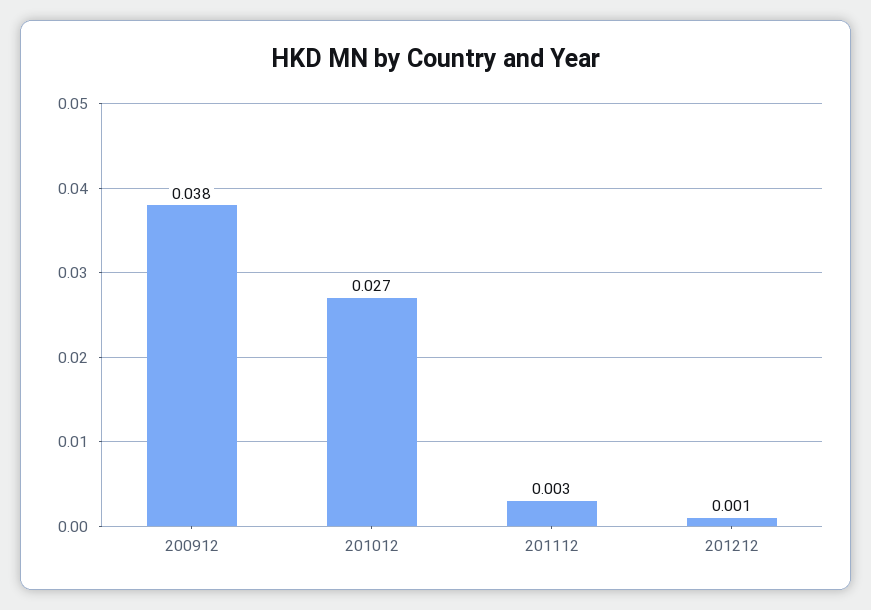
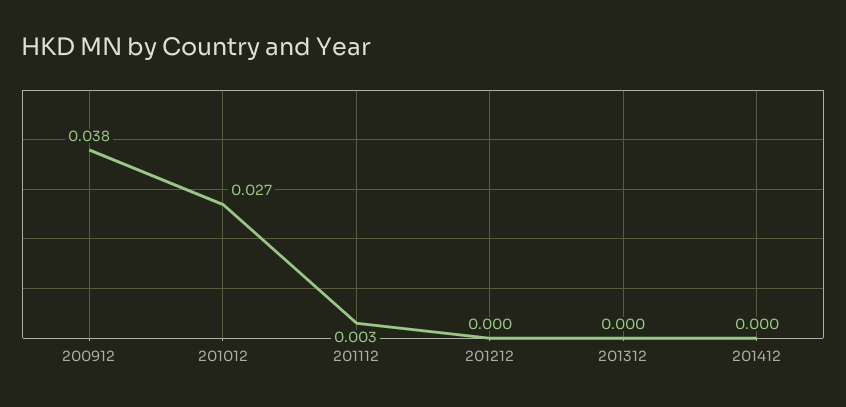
201212: 0.001 -> 0
201312: none -> 0
201412: none -> 0

